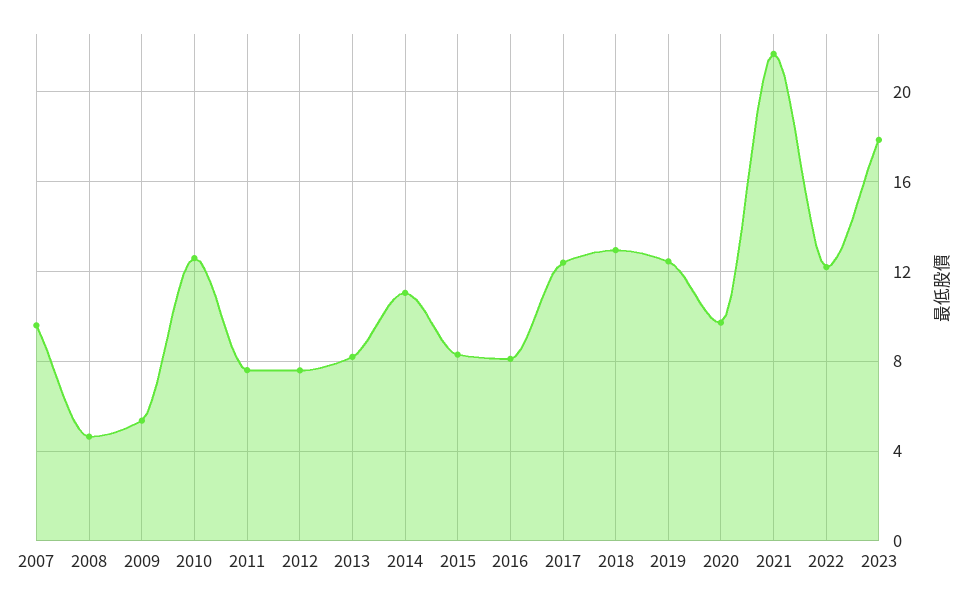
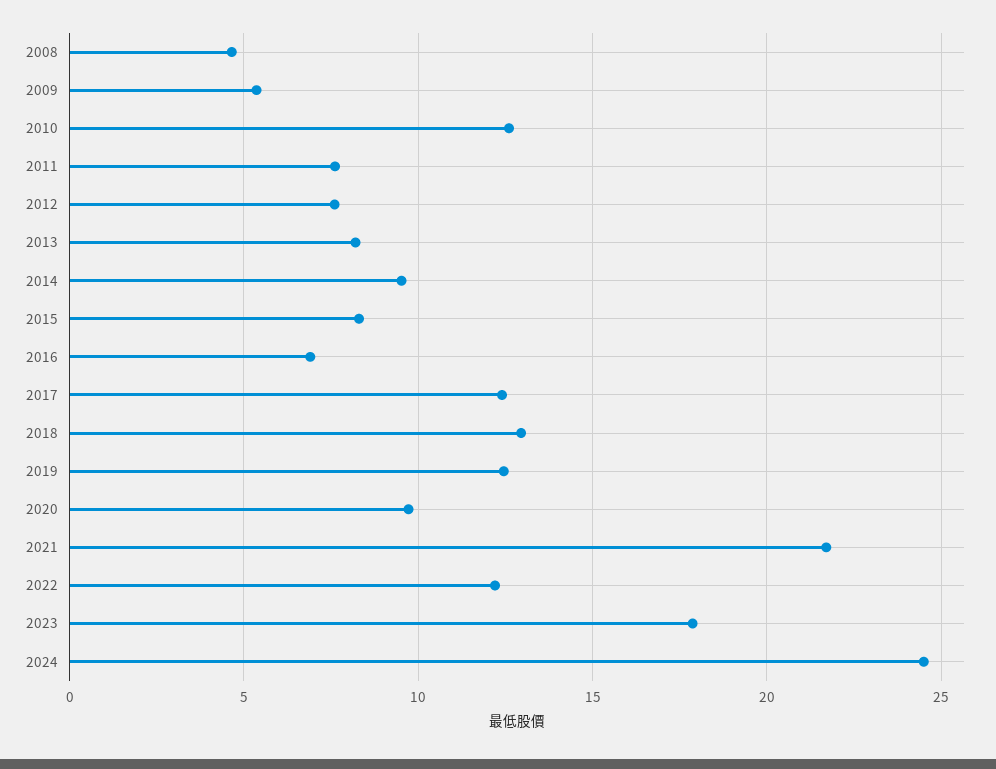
2007: 9.5 -> none
2014: 11 -> 9.5
2016: 8 -> 7
2024: none -> 24.5

